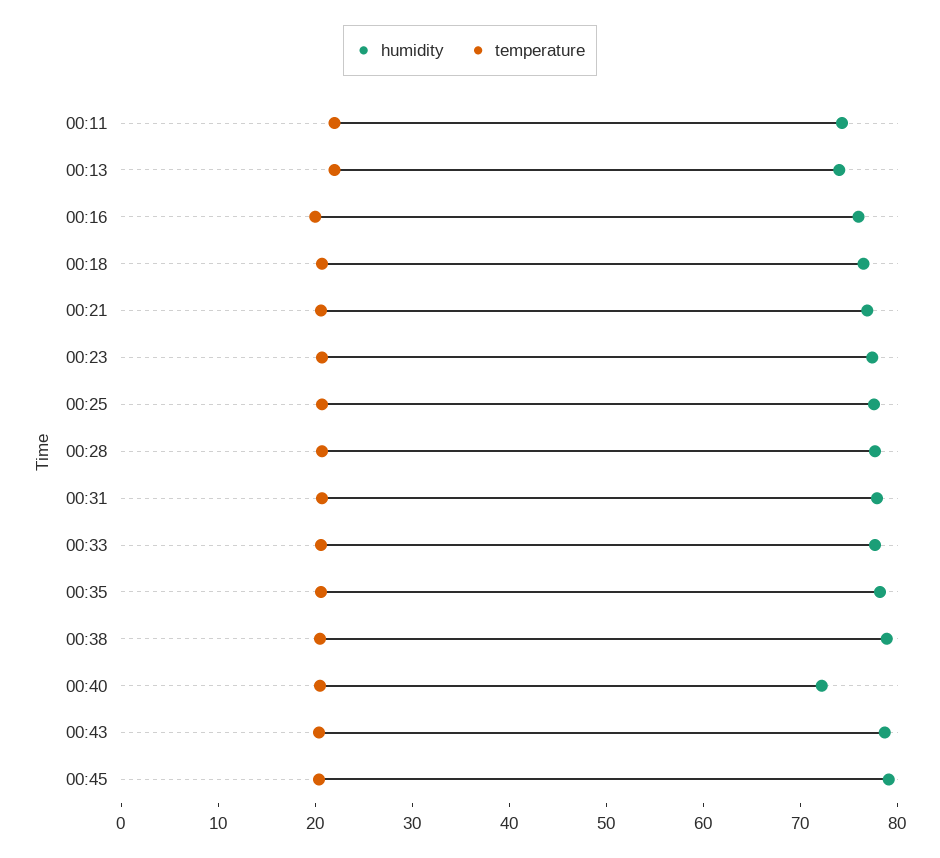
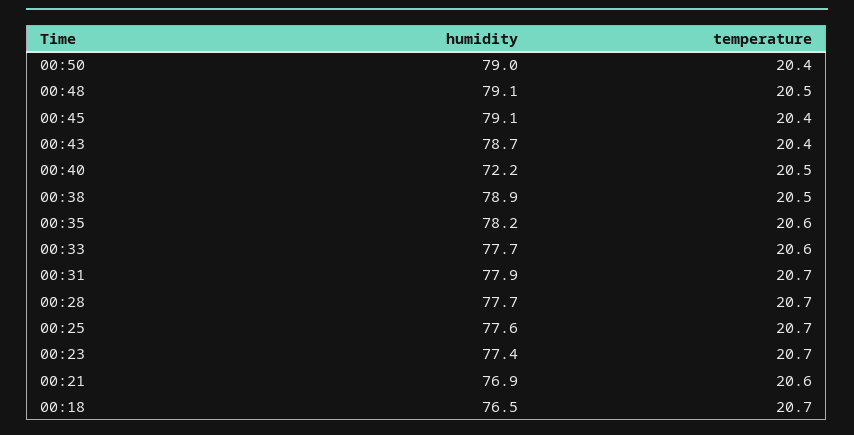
humidity, 00:11: 74 -> none
temperature, 00:11: 22 -> none
humidity, 00:13: 74 -> none
temperature, 00:13: 22 -> none
humidity, 00:16: 76 -> none
temperature, 00:16: 20 -> none
humidity, 00:50: none -> 79
temperature, 00:50: none -> 20.4
humidity, 00:48: none -> 79.1
temperature, 00:48: none -> 20.5

